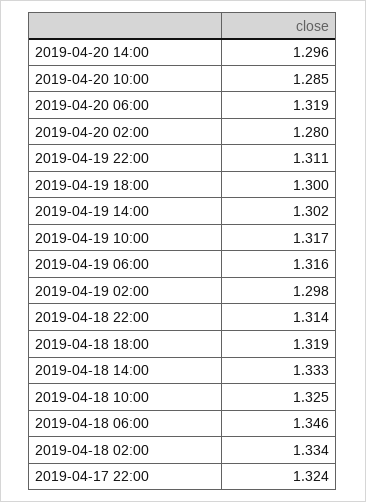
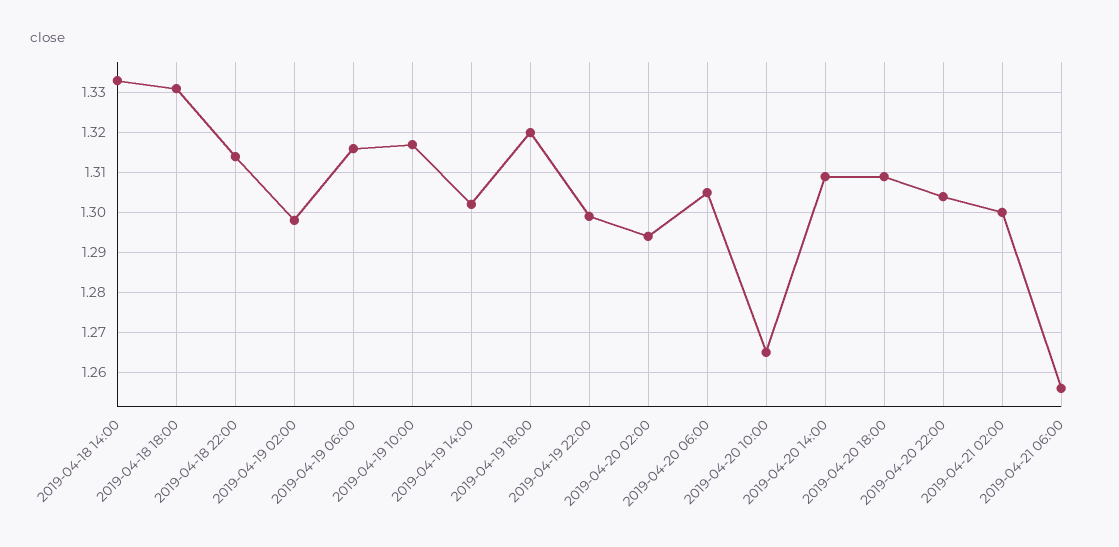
2019-04-20 14:00: 1.296 -> 1.31
2019-04-20 10:00: 1.285 -> 1.265
2019-04-20 06:00: 1.319 -> 1.305
2019-04-20 02:00: 1.28 -> 1.295
2019-04-19 22:00: 1.311 -> 1.3
2019-04-19 18:00: 1.3 -> 1.32
2019-04-18 18:00: 1.319 -> 1.33
2019-04-18 10:00: 1.325 -> none
2019-04-18 06:00: 1.346 -> none
2019-04-18 02:00: 1.334 -> none
2019-04-17 22:00: 1.324 -> none
2019-04-20 18:00: none -> 1.31
2019-04-20 22:00: none -> 1.305
2019-04-21 02:00: none -> 1.3
2019-04-21 06:00: none -> 1.255

